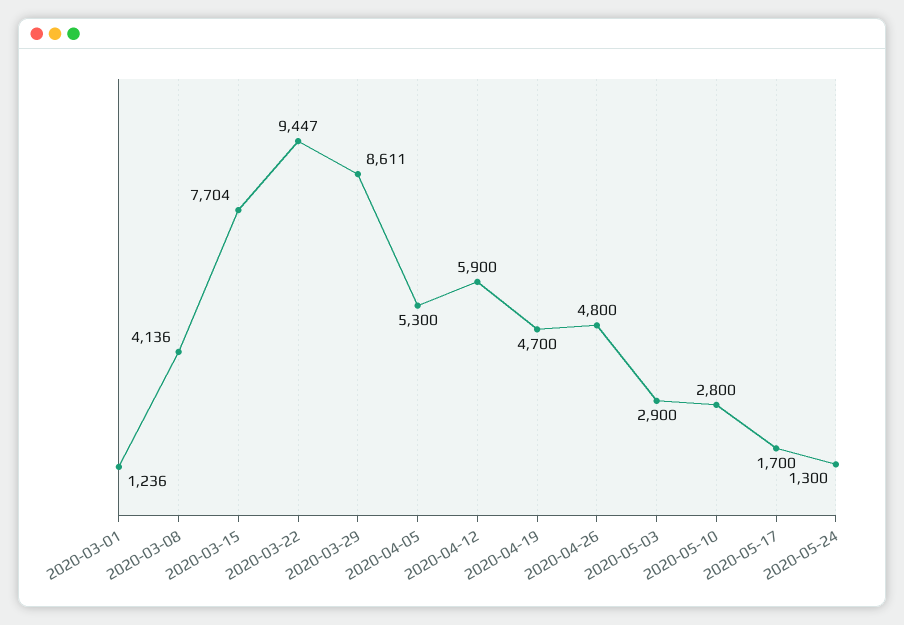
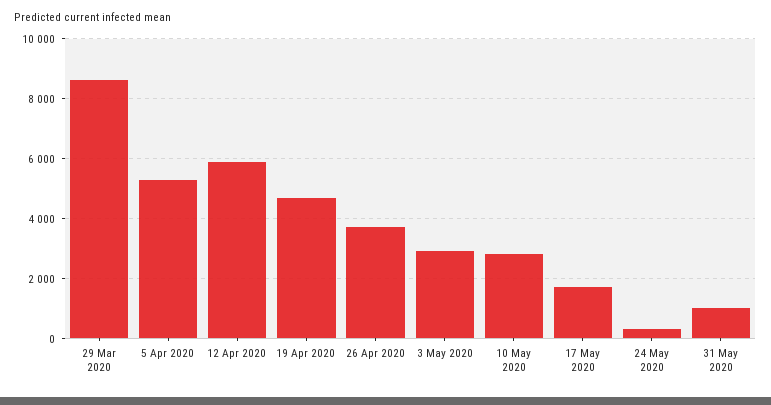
2020-03-01: 1236 -> none
2020-03-08: 4136 -> none
2020-03-15: 7704 -> none
2020-03-22: 9447 -> none
2020-04-26: 4800 -> 3750
2020-05-24: 1300 -> 250
31 May 2020: none -> 1000

